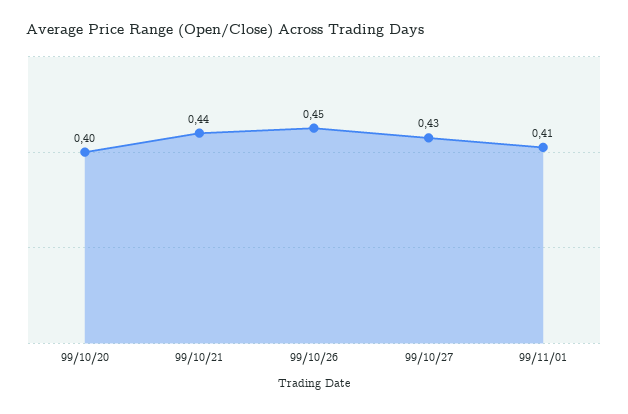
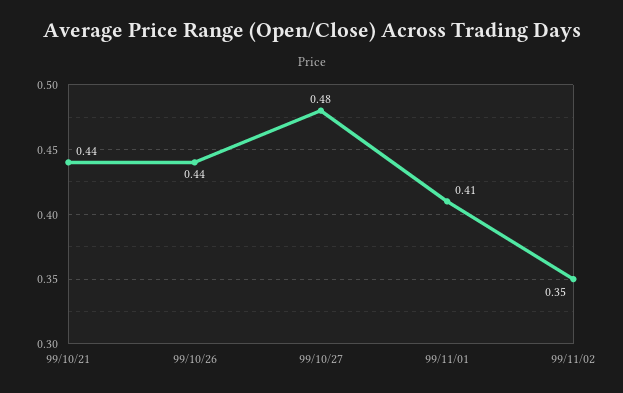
99/10/20: 0.4 -> none
99/10/26: 0.45 -> 0.44
99/10/27: 0.43 -> 0.48
99/11/02: none -> 0.35

